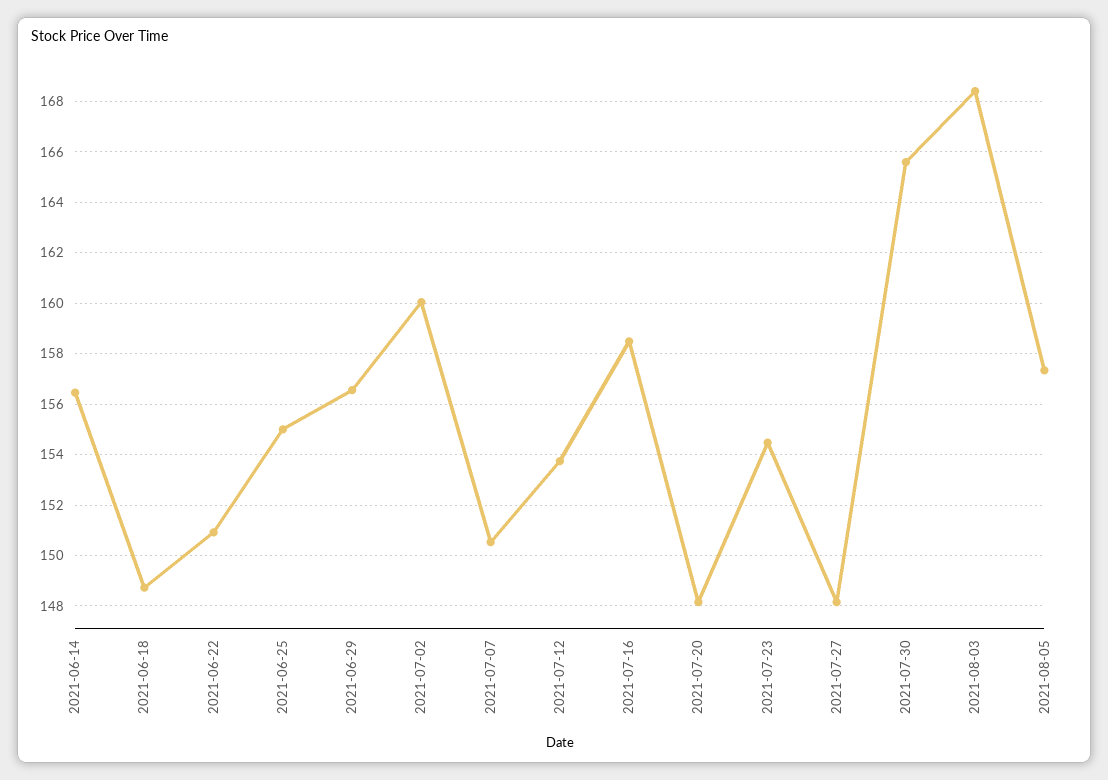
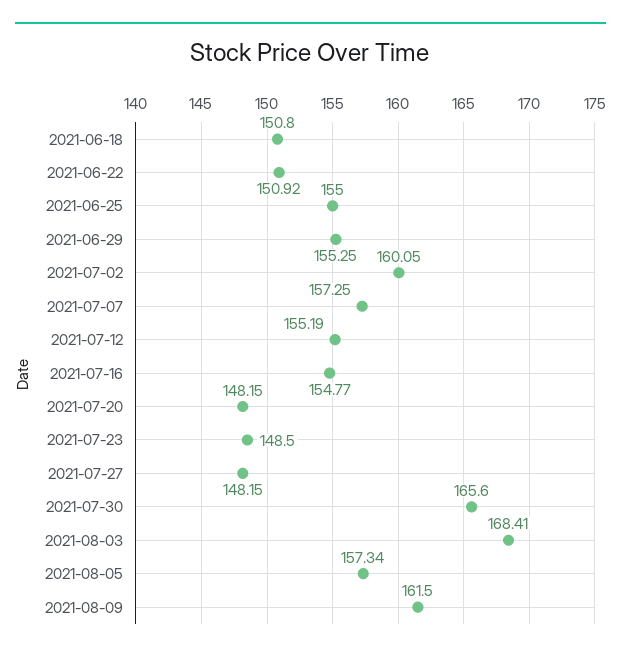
2021-06-14: 156.5 -> none
2021-06-18: 148.75 -> 150.8
2021-06-29: 156.5 -> 155.25
2021-07-07: 150.5 -> 157.25
2021-07-12: 153.75 -> 155.19
2021-07-16: 158.5 -> 154.77
2021-07-23: 154.5 -> 148.5
2021-08-09: none -> 161.5

